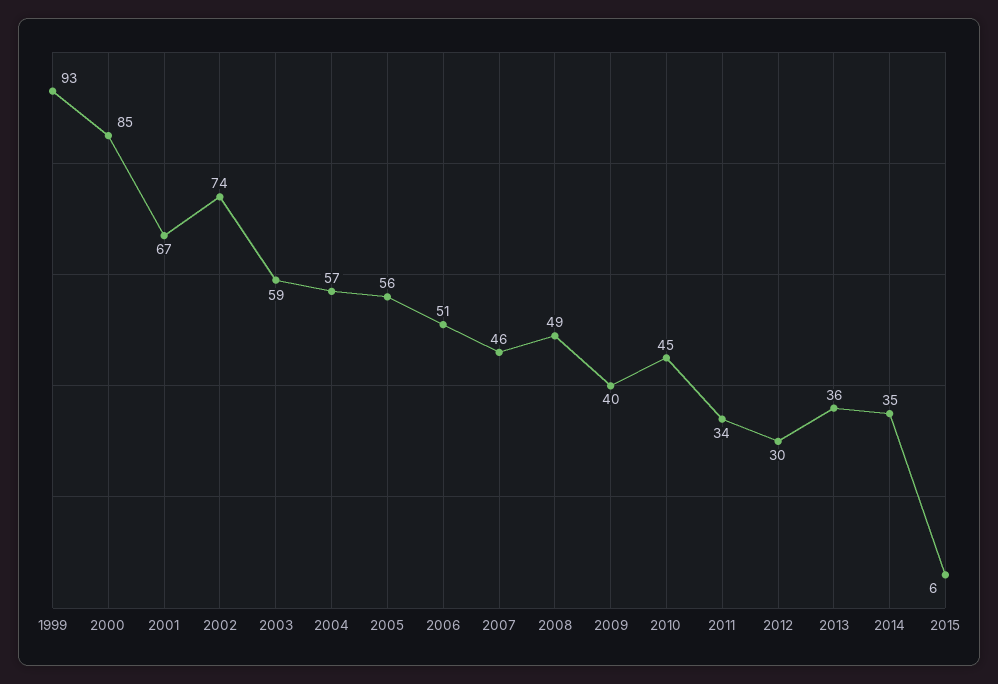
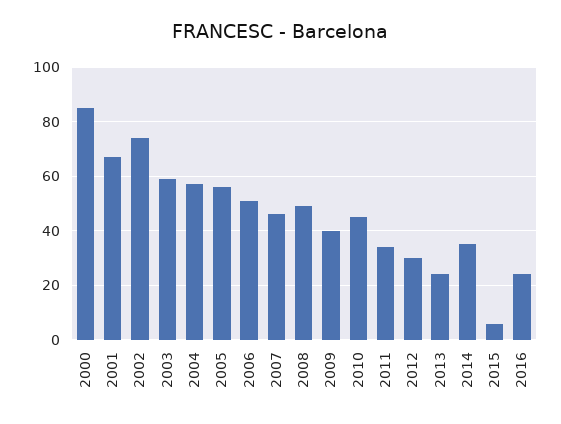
1999: 93 -> none
2013: 36 -> 25
2016: none -> 25

